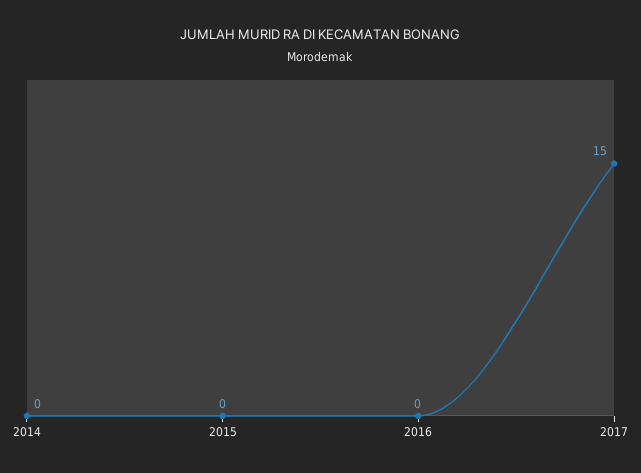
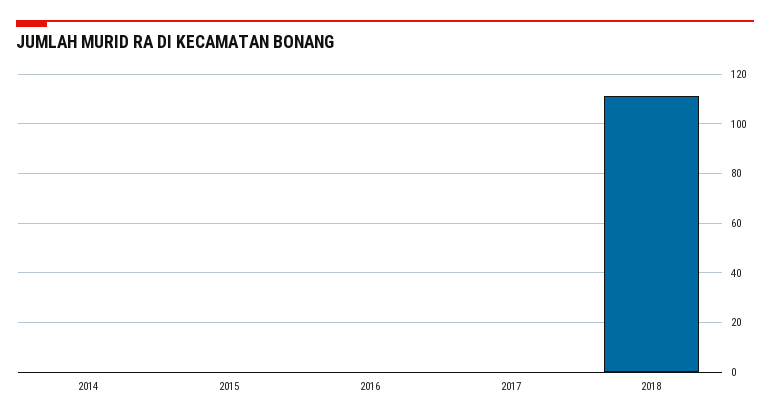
2017: 15 -> 0
2018: none -> 110

